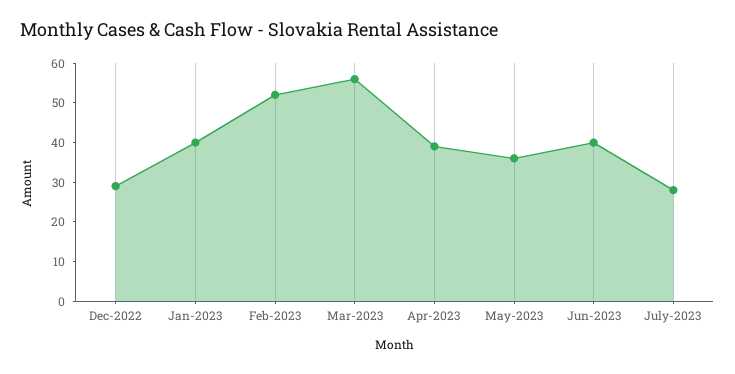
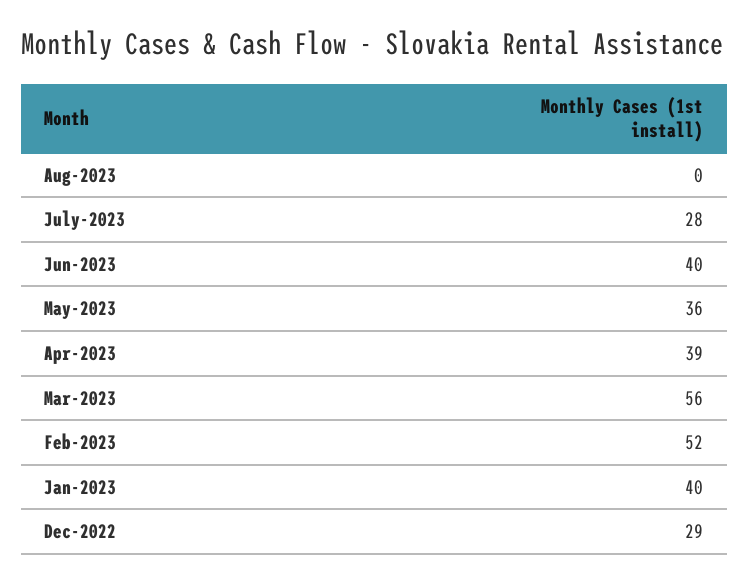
Aug-2023: none -> 0

